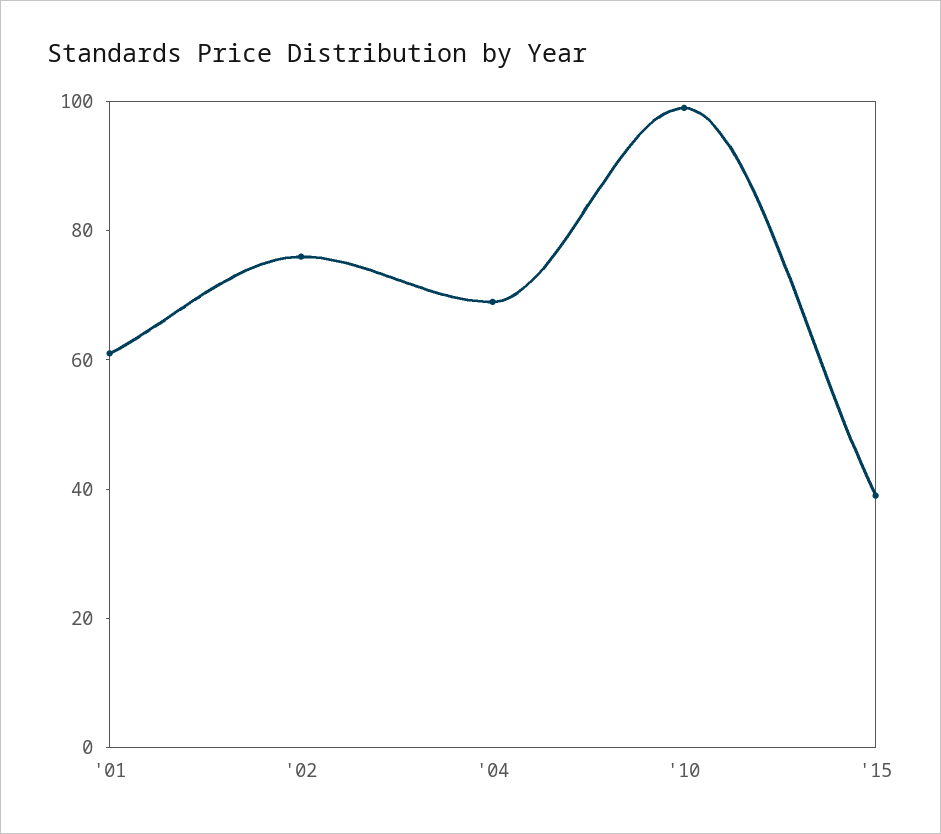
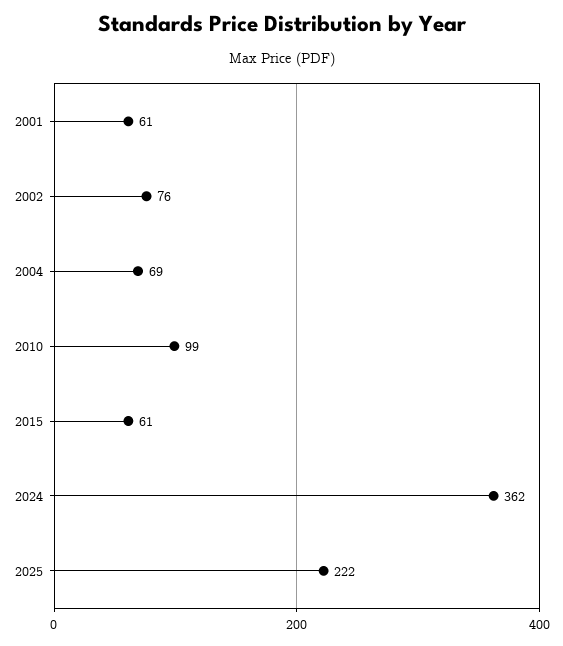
'15: 40 -> 61
2024: none -> 362
2025: none -> 222

